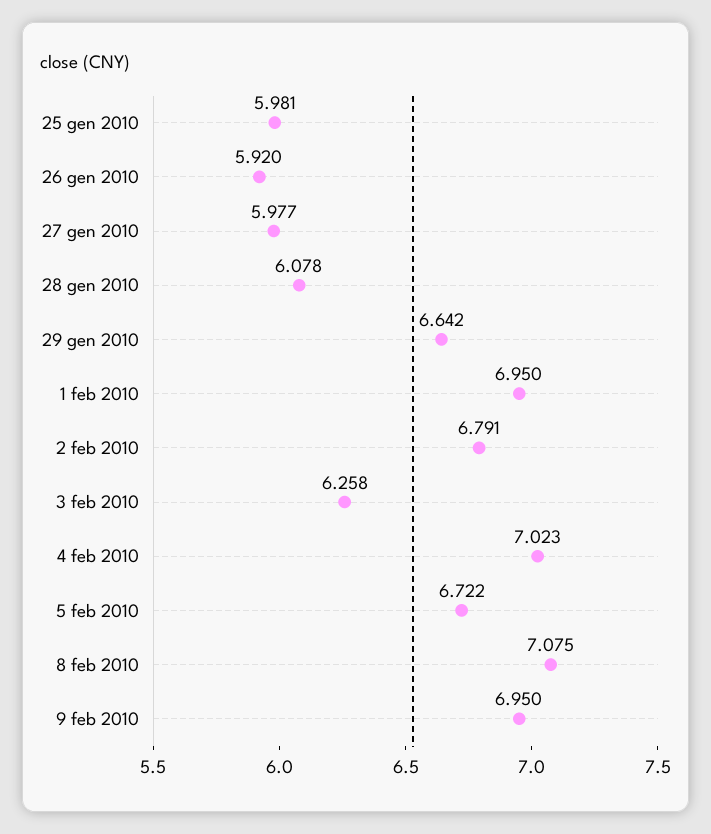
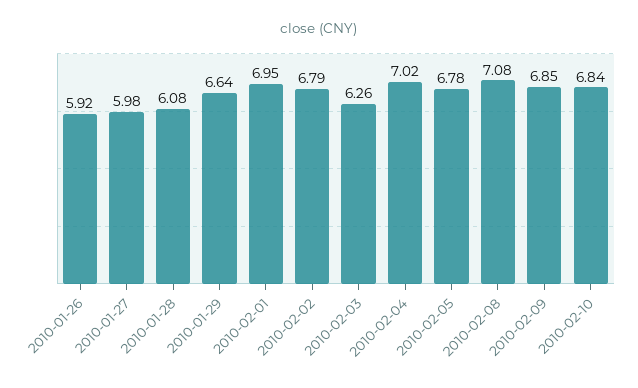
25 gen 2010: 5.981 -> none
5 feb 2010: 6.722 -> 6.78
9 feb 2010: 6.95 -> 6.85
2010-02-10: none -> 6.84

